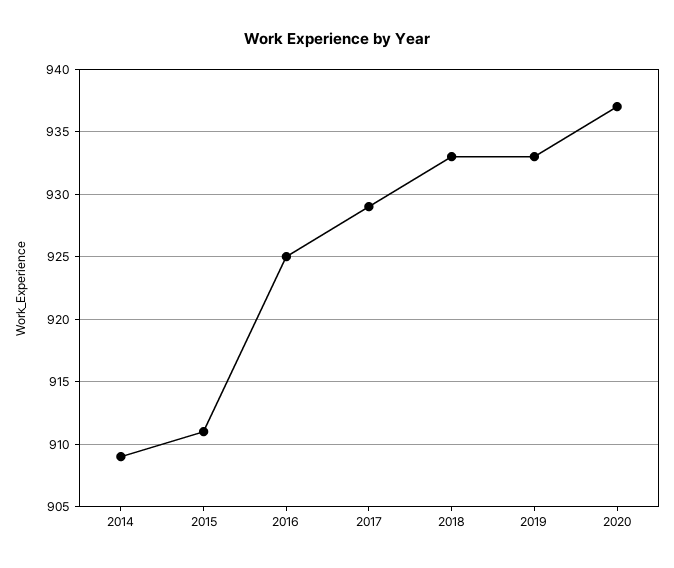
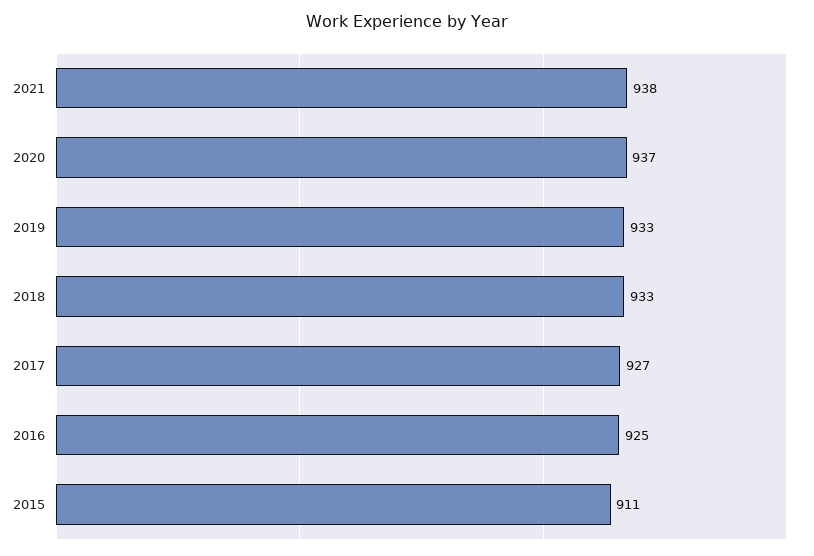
2014: 909 -> none
2017: 929 -> 927
2021: none -> 938

